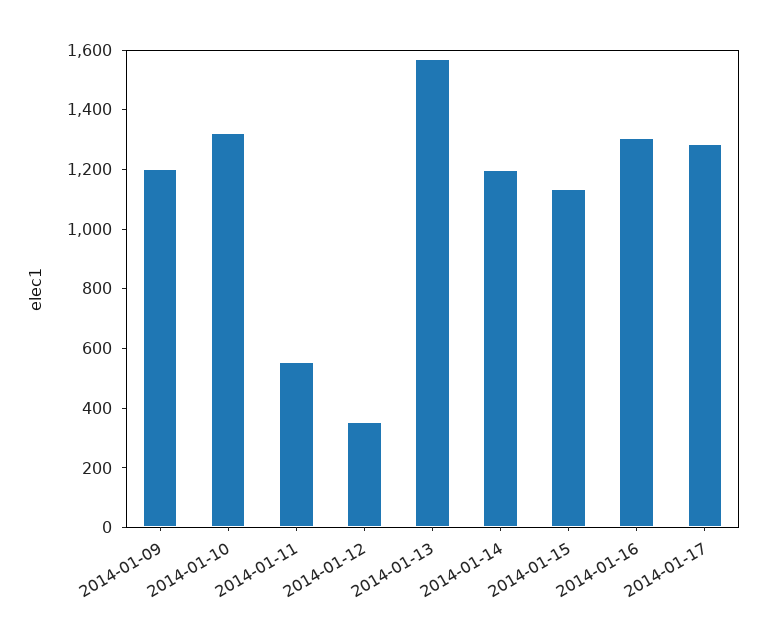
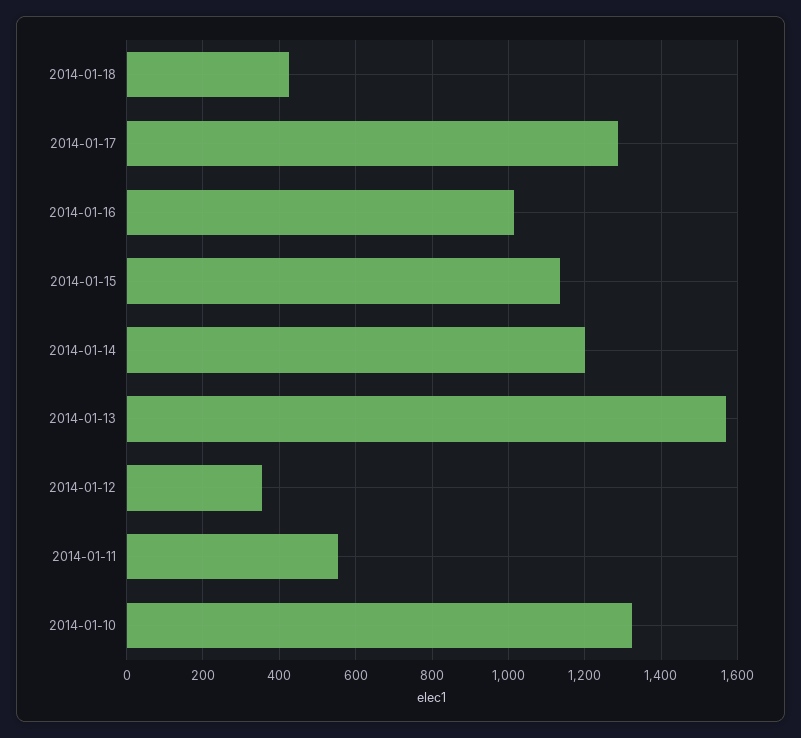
2014-01-09: 1200 -> none
2014-01-16: 1300 -> 1020
2014-01-18: none -> 420

